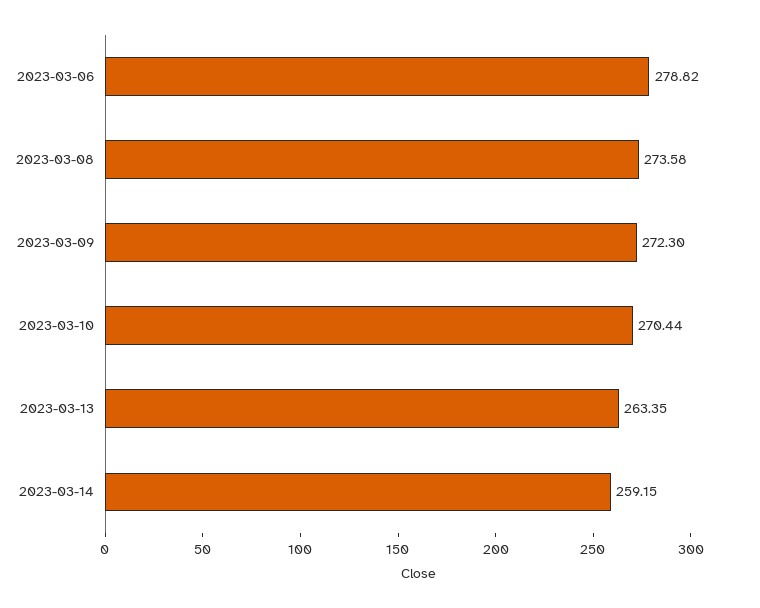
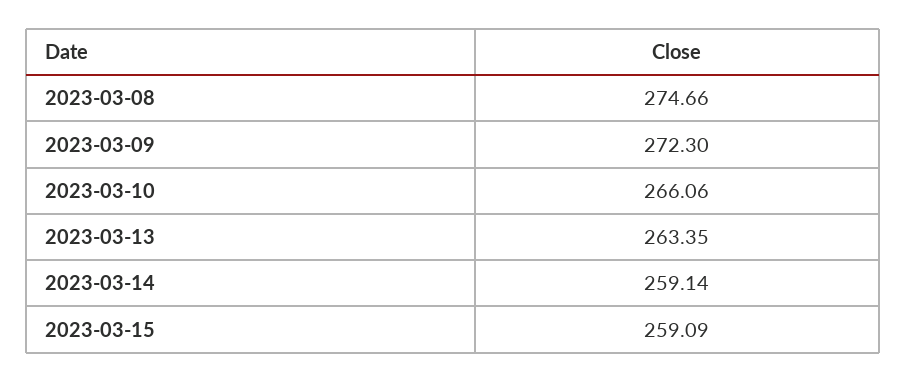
2023-03-06: 278.82 -> none
2023-03-08: 273.58 -> 274.66
2023-03-10: 270.44 -> 266.06
2023-03-14: 259.15 -> 259.14
2023-03-15: none -> 259.09

